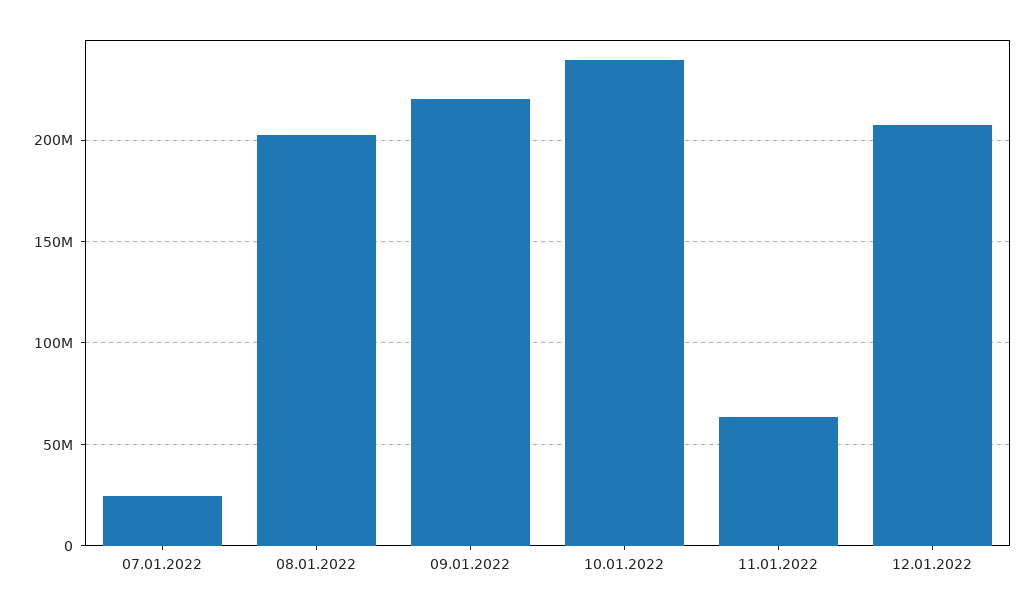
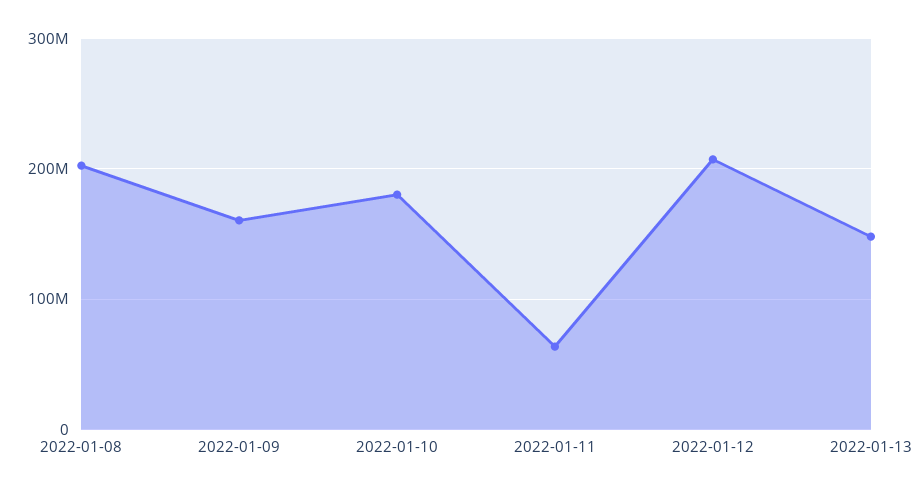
07.01.2022: 25000000 -> none
09.01.2022: 220000000 -> 160000000
10.01.2022: 240000000 -> 180000000
2022-01-13: none -> 150000000

